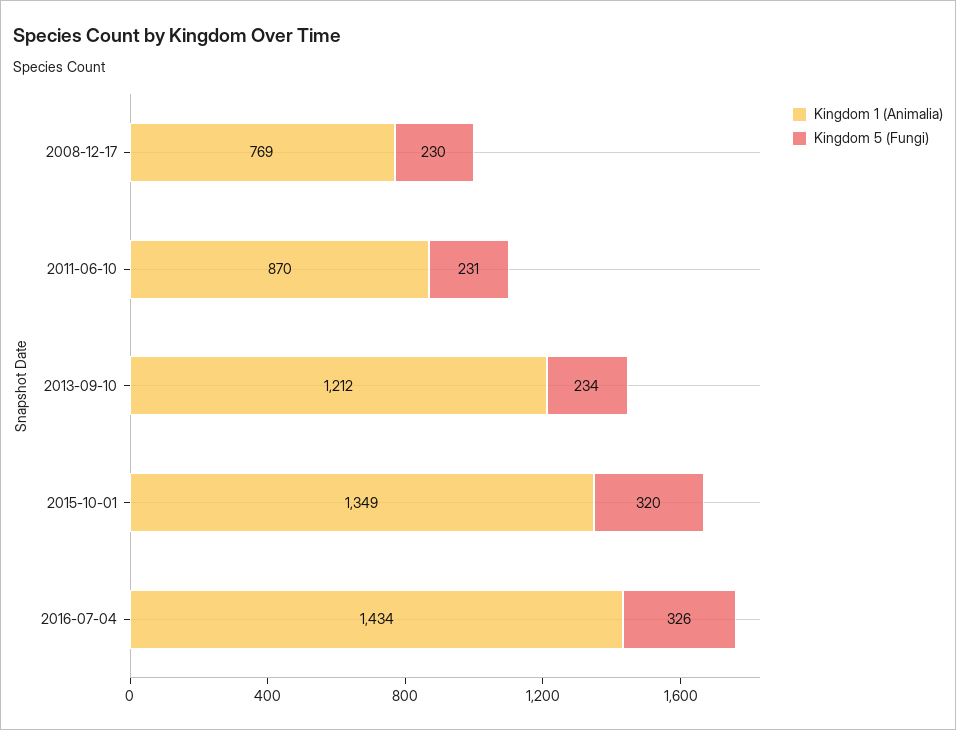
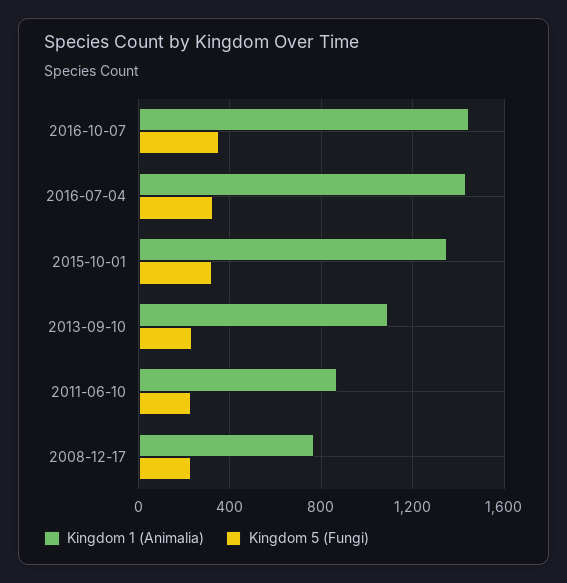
Kingdom 1 (Animalia), 2013-09-10: 1212 -> 1100
Kingdom 1 (Animalia), 2016-10-07: none -> 1450
Kingdom 5 (Fungi), 2016-10-07: none -> 350

